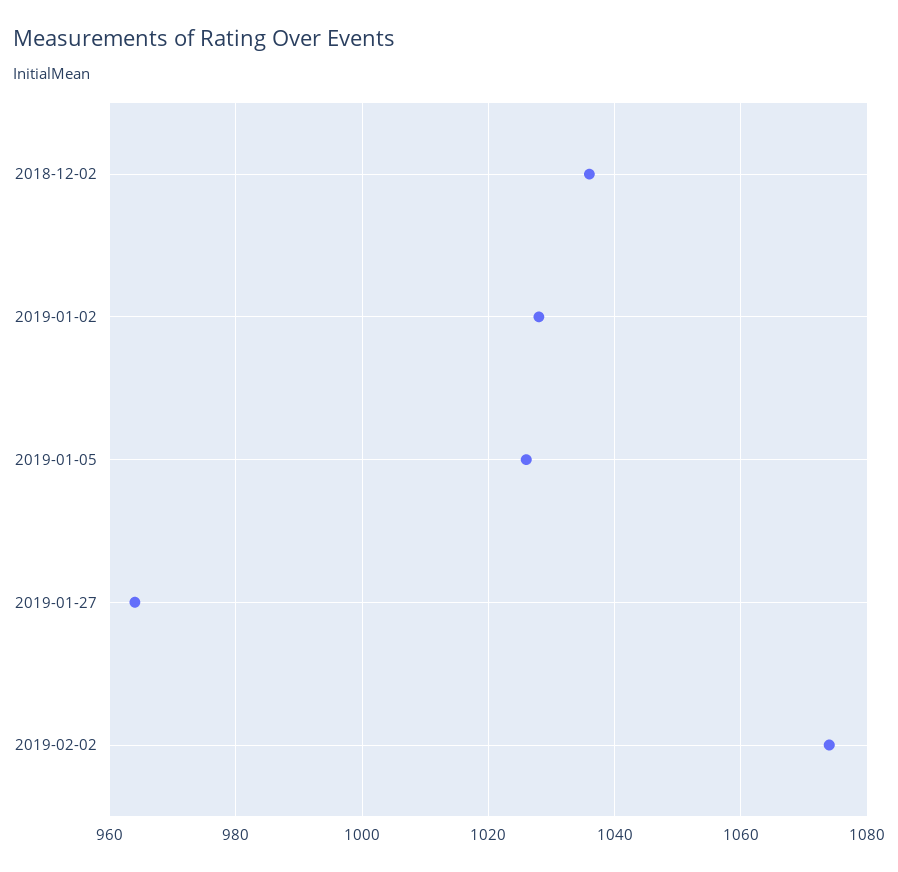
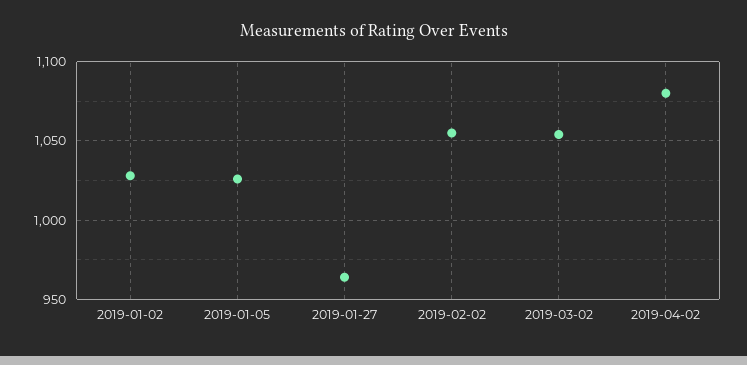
2018-12-02: 1035 -> none
2019-02-02: 1075 -> 1055
2019-03-02: none -> 1055
2019-04-02: none -> 1080

